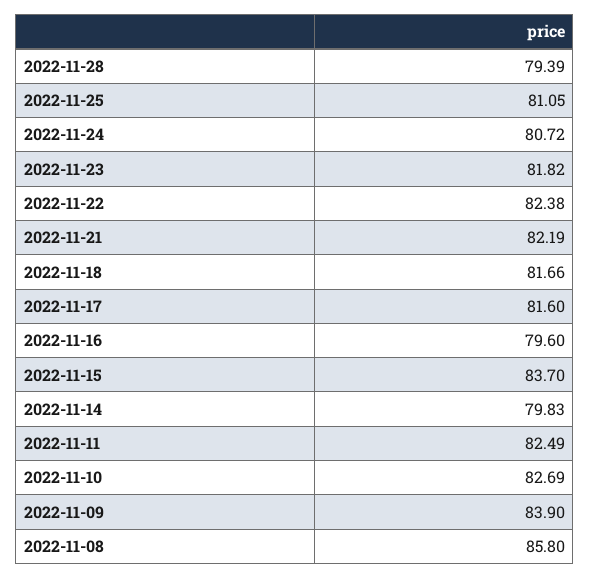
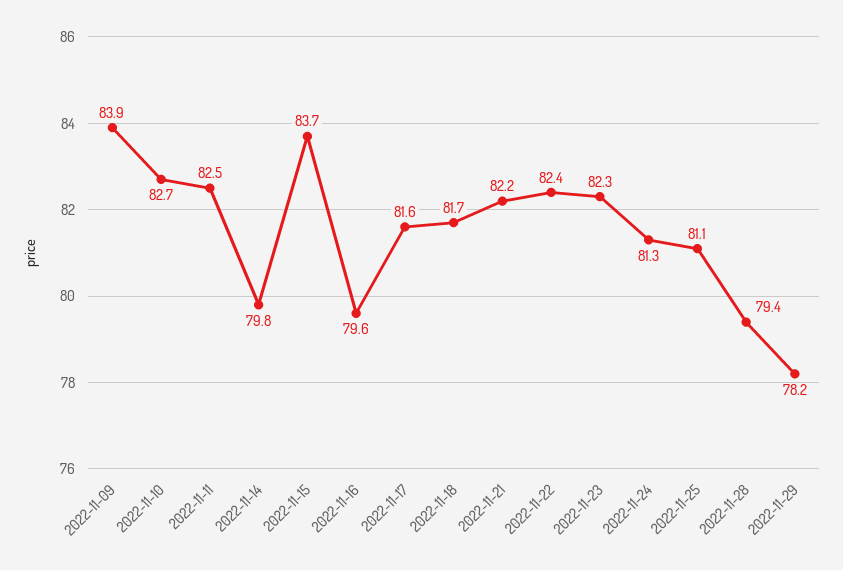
2022-11-24: 80.72 -> 81.3
2022-11-23: 81.82 -> 82.3
2022-11-08: 85.8 -> none
2022-11-29: none -> 78.2

